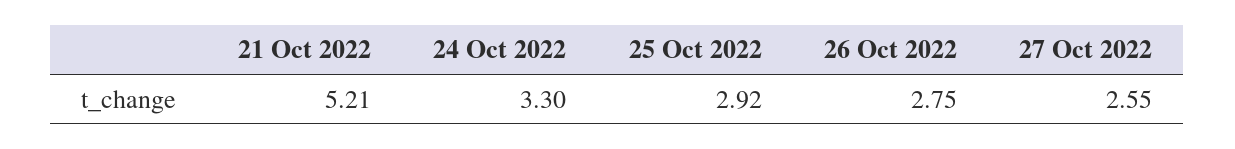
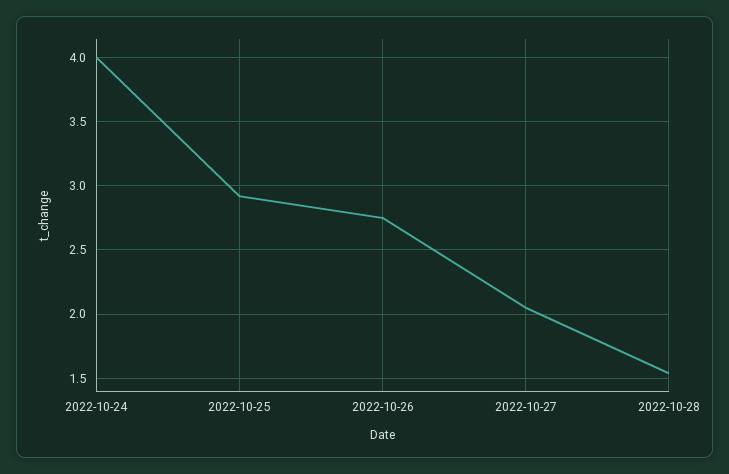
21 Oct 2022: 5.21 -> none
24 Oct 2022: 3.3 -> 4
27 Oct 2022: 2.55 -> 2.05
2022-10-28: none -> 1.55

